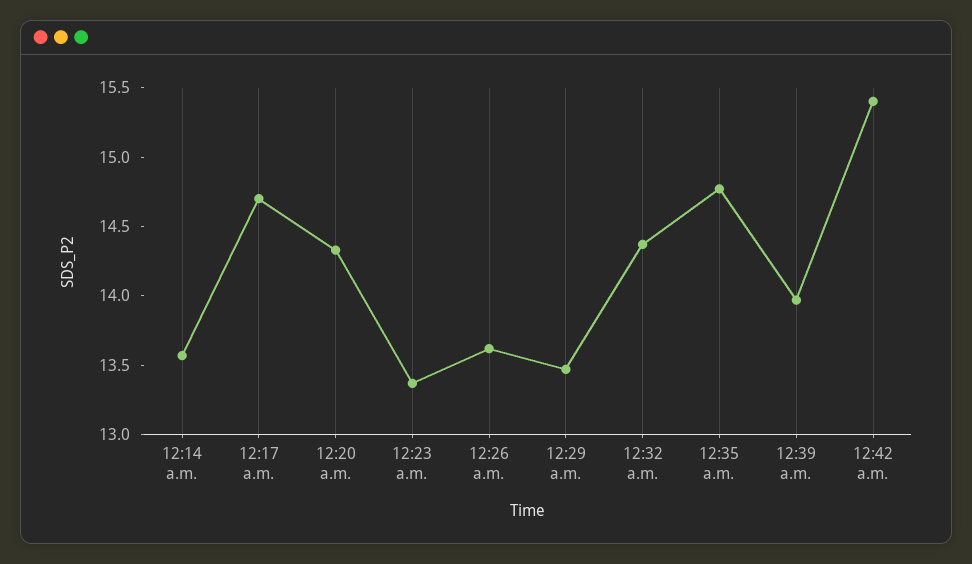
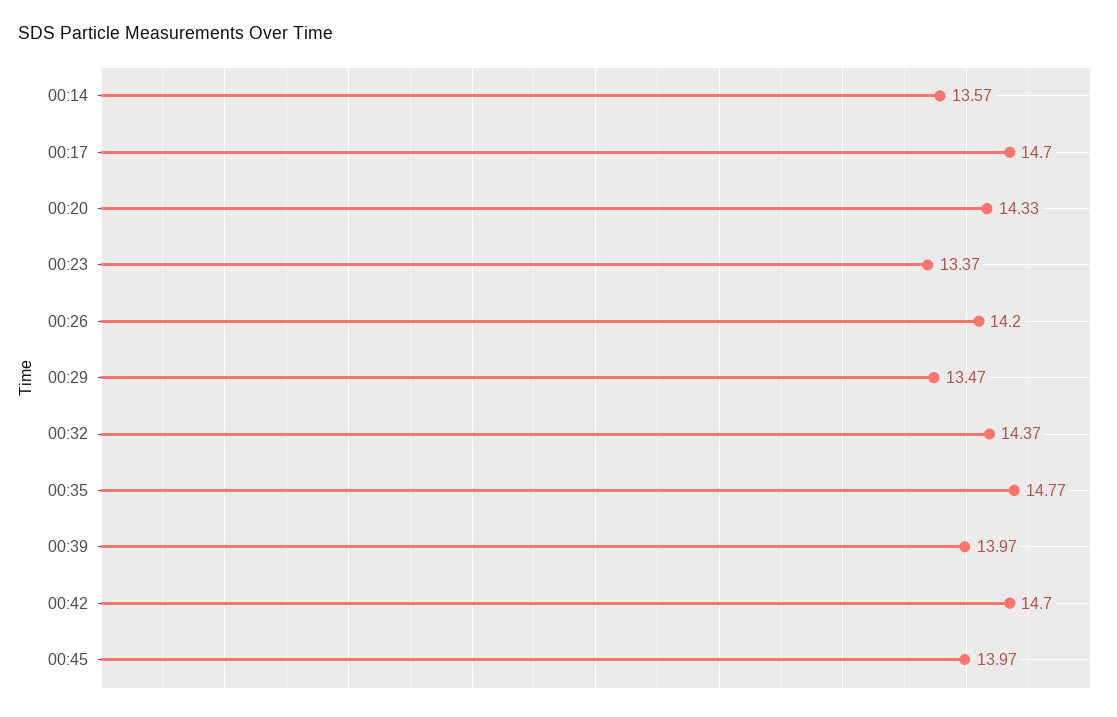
12:26 a.m.: 13.6 -> 14.2
12:42 a.m.: 15.4 -> 14.7
00:45: none -> 13.97

